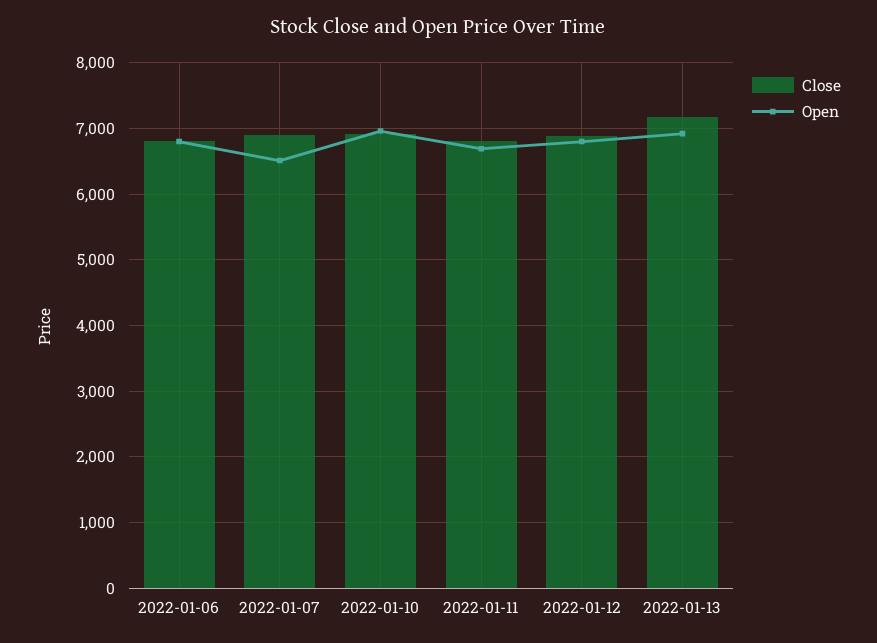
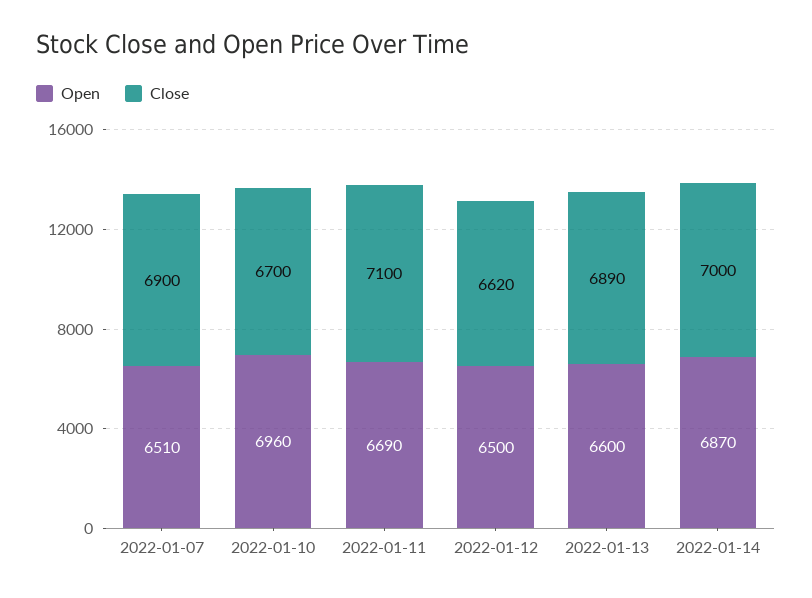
Close, 2022-01-06: 6800 -> none
Open, 2022-01-06: 6800 -> none
Close, 2022-01-10: 6900 -> 6700
Close, 2022-01-11: 6800 -> 7100
Close, 2022-01-12: 6900 -> 6620
Open, 2022-01-12: 6800 -> 6500
Close, 2022-01-13: 7200 -> 6890
Open, 2022-01-13: 6900 -> 6600
Open, 2022-01-14: none -> 6870
Close, 2022-01-14: none -> 7000

